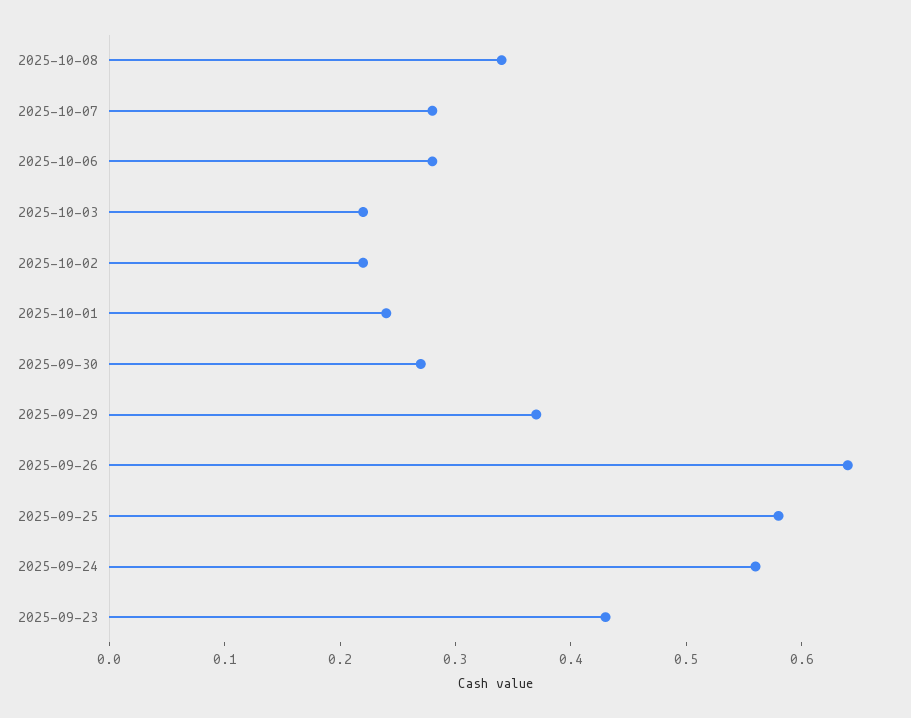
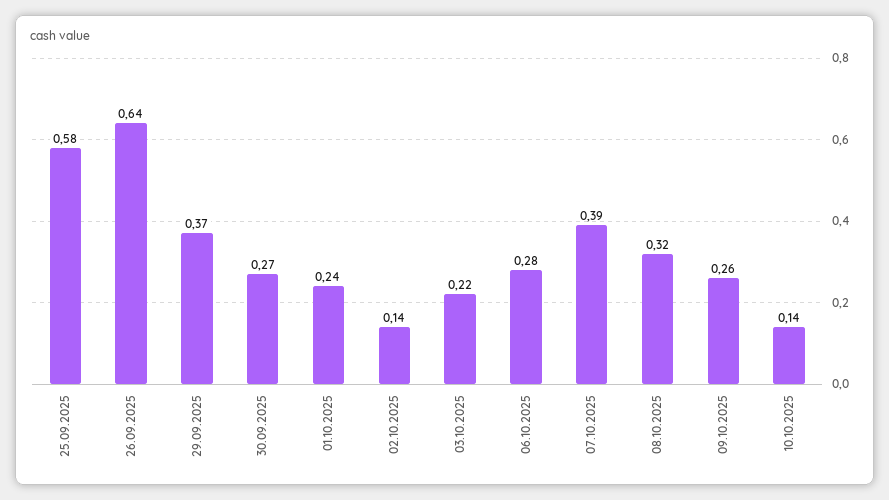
2025-10-08: 0.34 -> 0.32
2025-10-07: 0.28 -> 0.39
2025-10-02: 0.22 -> 0.14
2025-09-24: 0.56 -> none
2025-09-23: 0.43 -> none
09.10.2025: none -> 0.26
10.10.2025: none -> 0.14

